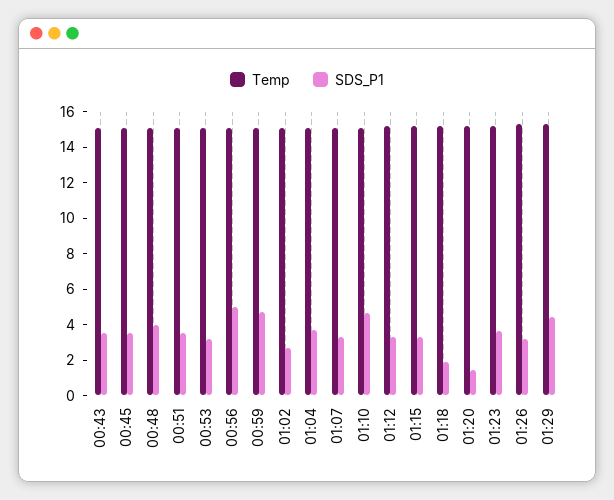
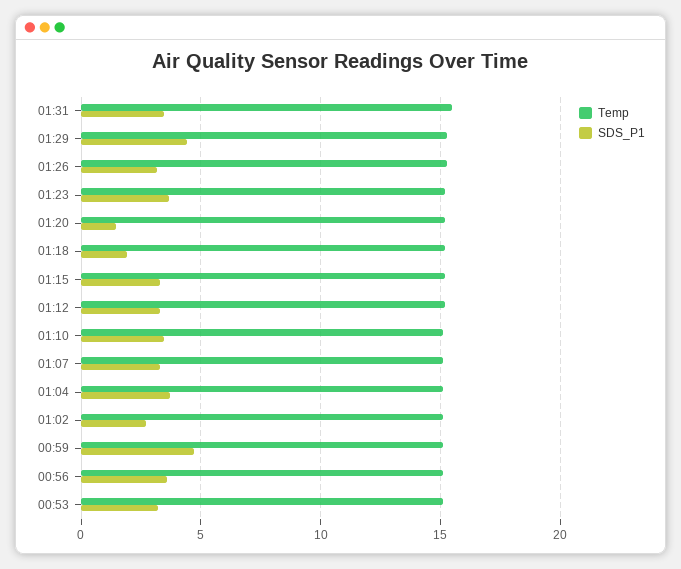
Temp, 00:43: 15 -> none
SDS_P1, 00:43: 3.5 -> none
Temp, 00:45: 15 -> none
SDS_P1, 00:45: 3.5 -> none
Temp, 00:48: 15 -> none
SDS_P1, 00:48: 4 -> none
Temp, 00:51: 15 -> none
SDS_P1, 00:51: 3.5 -> none
SDS_P1, 00:56: 5 -> 3.5
SDS_P1, 01:10: 4.5 -> 3.5
Temp, 01:31: none -> 15.5
SDS_P1, 01:31: none -> 3.5

